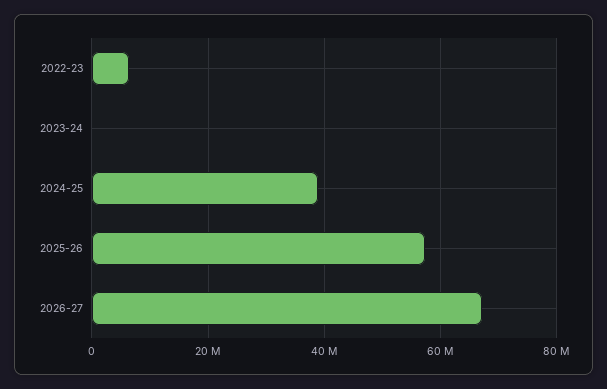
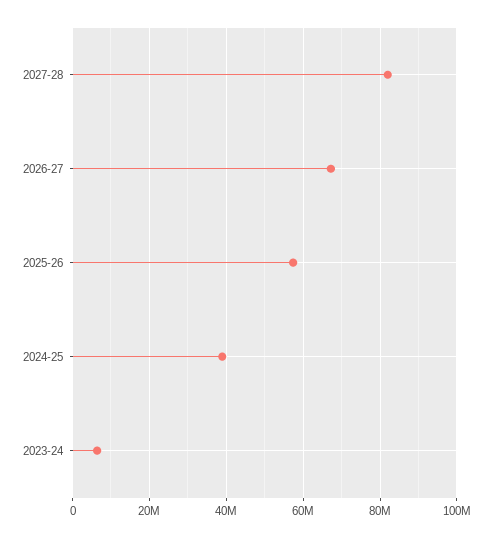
2022-23: 6000000 -> none
2023-24: 0 -> 6000000
2027-28: none -> 82000000

